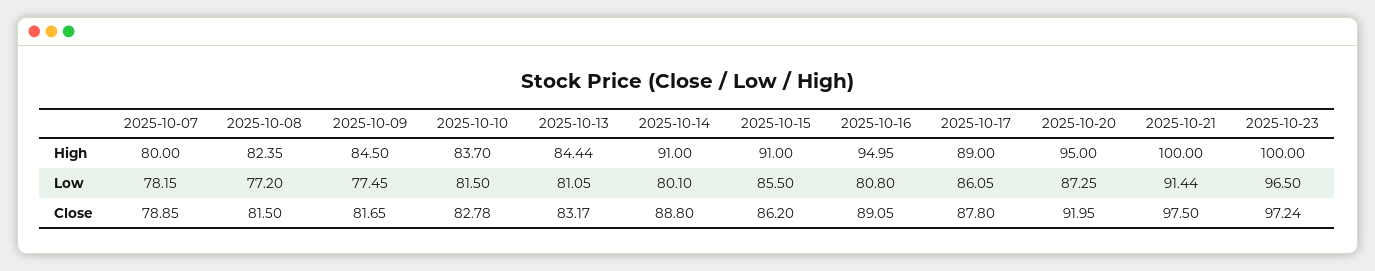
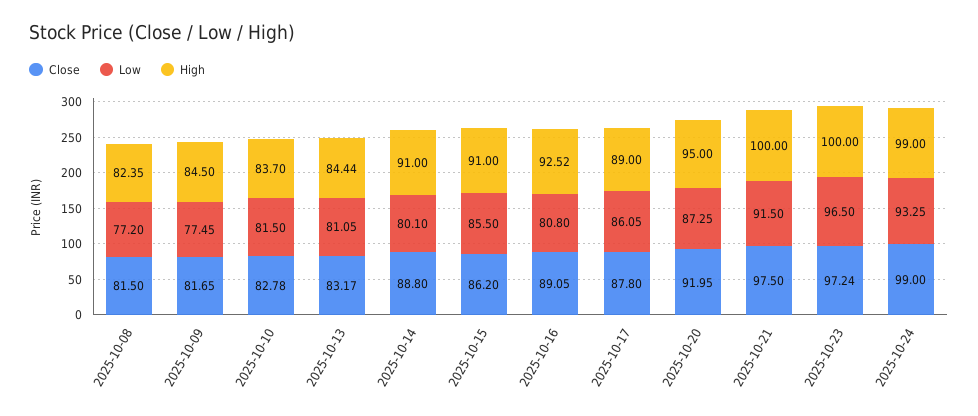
High, 2025-10-07: 80 -> none
High, 2025-10-16: 94.95 -> 92.52
Low, 2025-10-07: 78.15 -> none
Low, 2025-10-21: 91.44 -> 91.5
Close, 2025-10-07: 78.85 -> none
Close, 2025-10-24: none -> 99
Low, 2025-10-24: none -> 93.25
High, 2025-10-24: none -> 99

